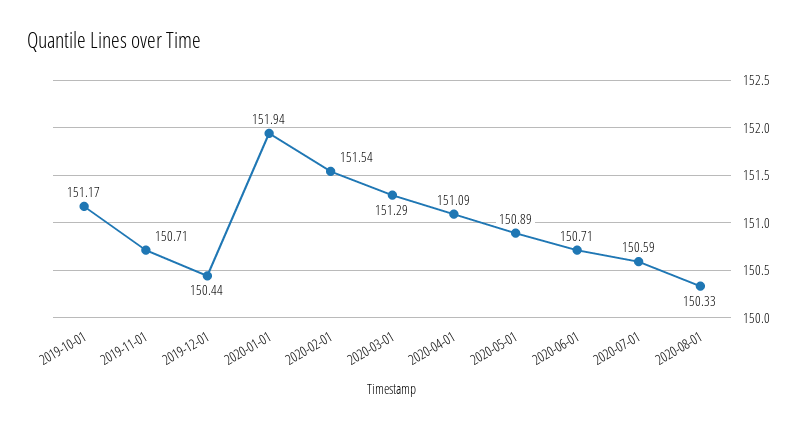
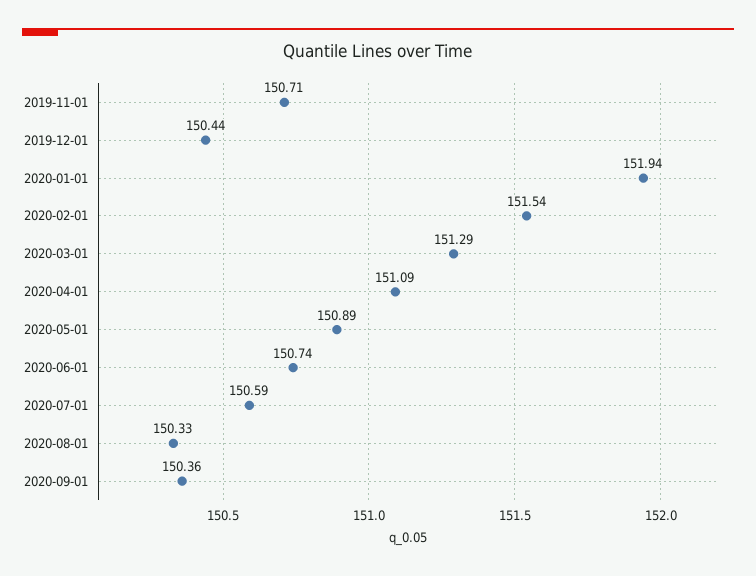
2019-10-01: 151.17 -> none
2020-06-01: 150.71 -> 150.74
2020-09-01: none -> 150.36

